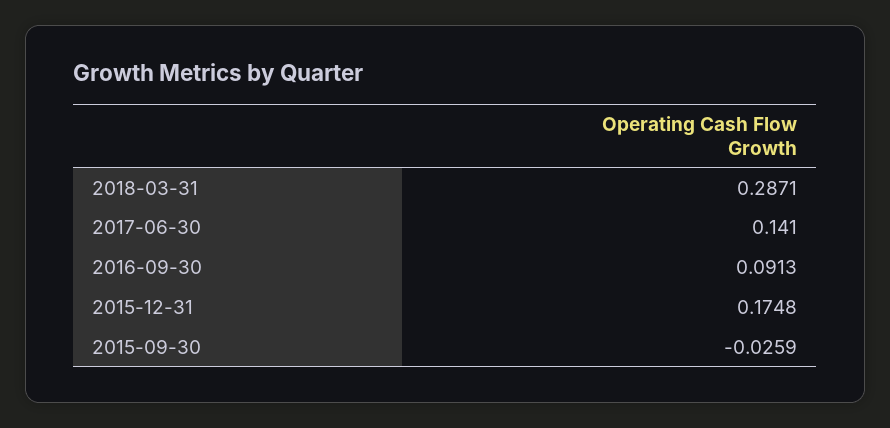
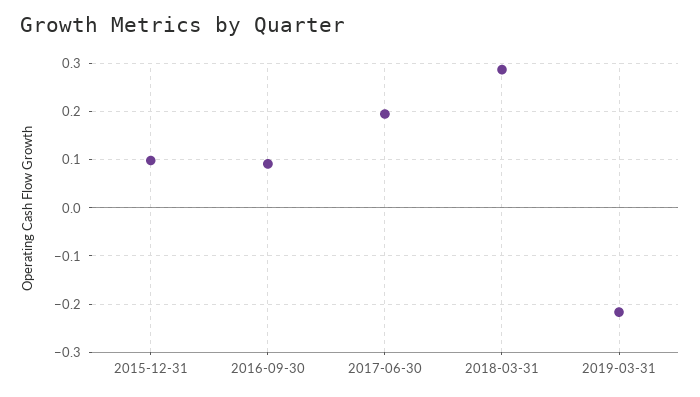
2017-06-30: 0.141 -> 0.2
2015-12-31: 0.1748 -> 0.1
2015-09-30: -0.0259 -> none
2019-03-31: none -> -0.22

